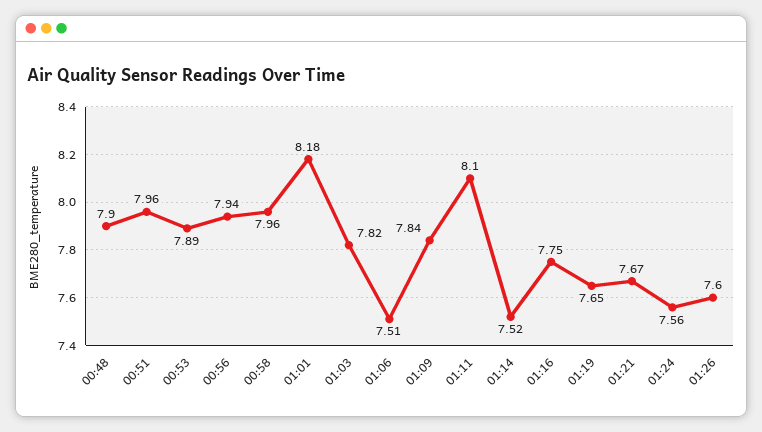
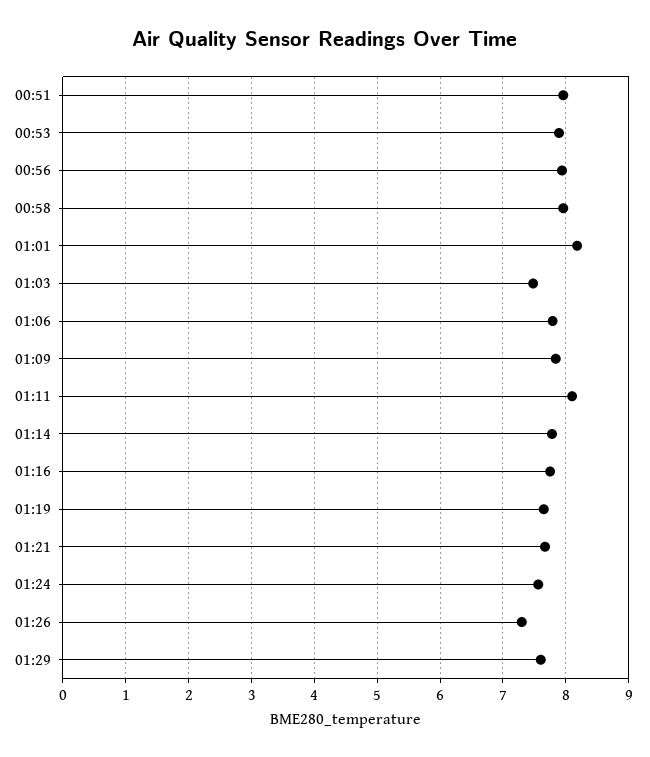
00:48: 7.9 -> none
01:03: 7.82 -> 7.5
01:06: 7.51 -> 7.8
01:14: 7.52 -> 7.8
01:26: 7.6 -> 7.3
01:29: none -> 7.6

